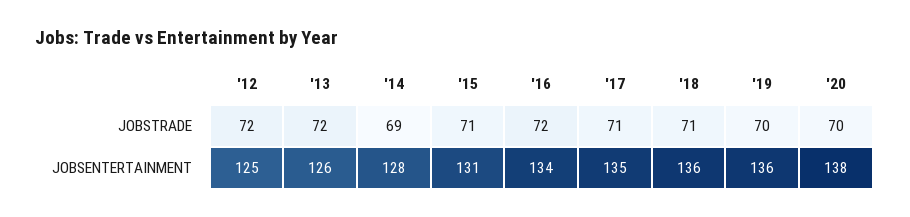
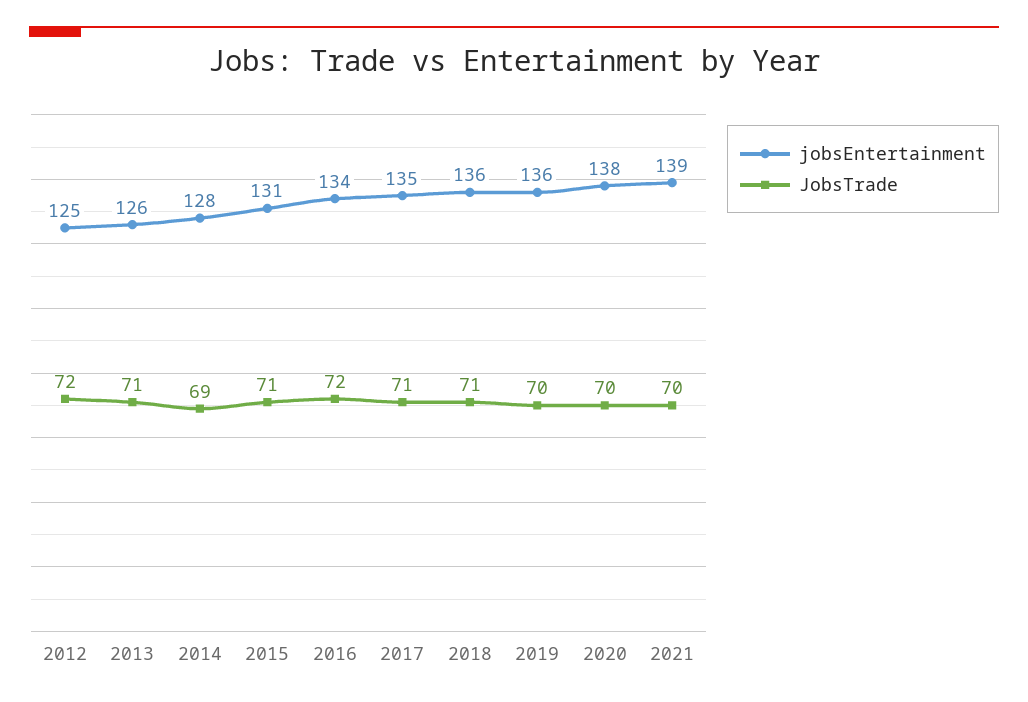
JOBSTRADE, '13: 72 -> 71
JOBSENTERTAINMENT, 2021: none -> 139
JOBSTRADE, 2021: none -> 70

